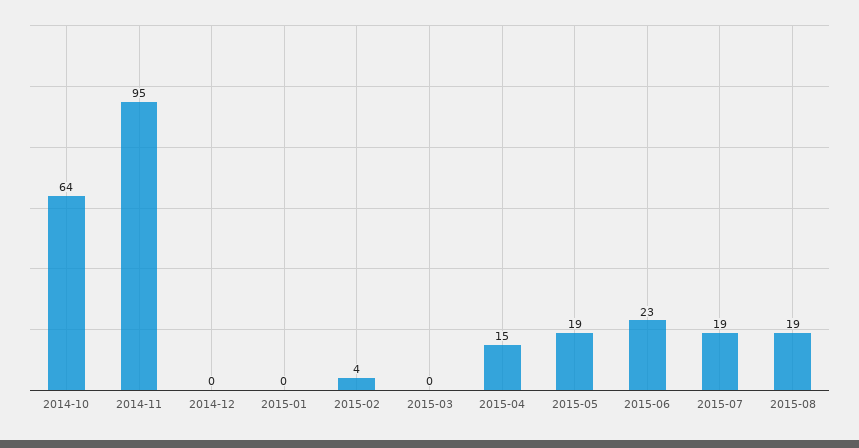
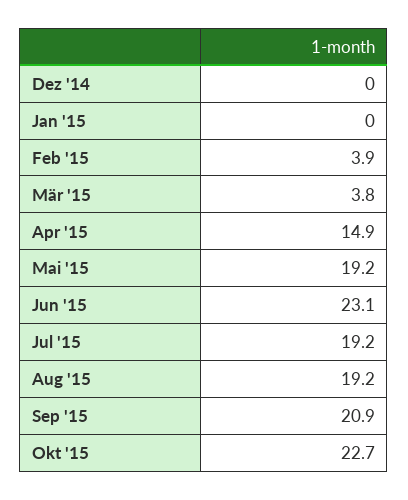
2014-10: 64 -> none
2014-11: 95 -> none
2015-03: 0 -> 3.8
Sep '15: none -> 20.9
Okt '15: none -> 22.7

